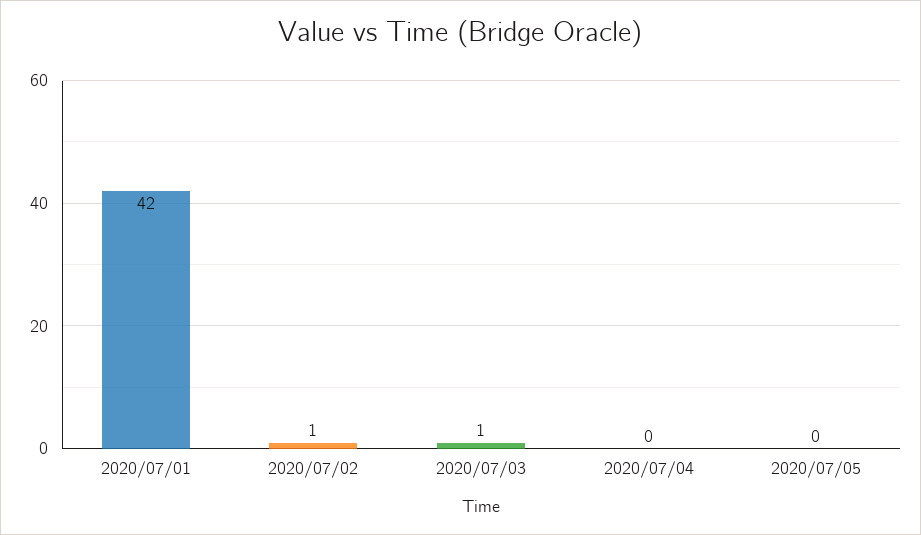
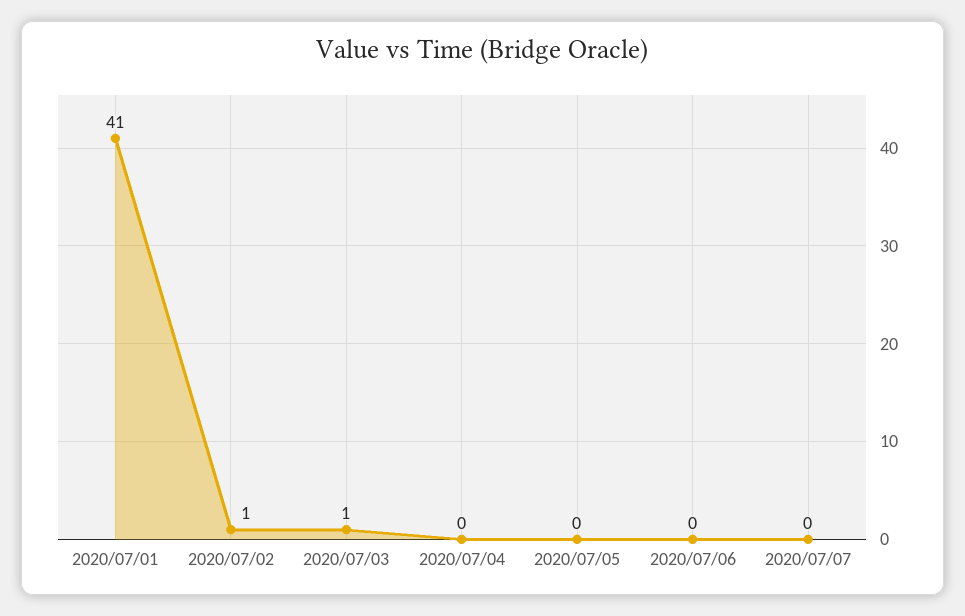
2020/07/01: 42 -> 41
2020/07/06: none -> 0
2020/07/07: none -> 0

